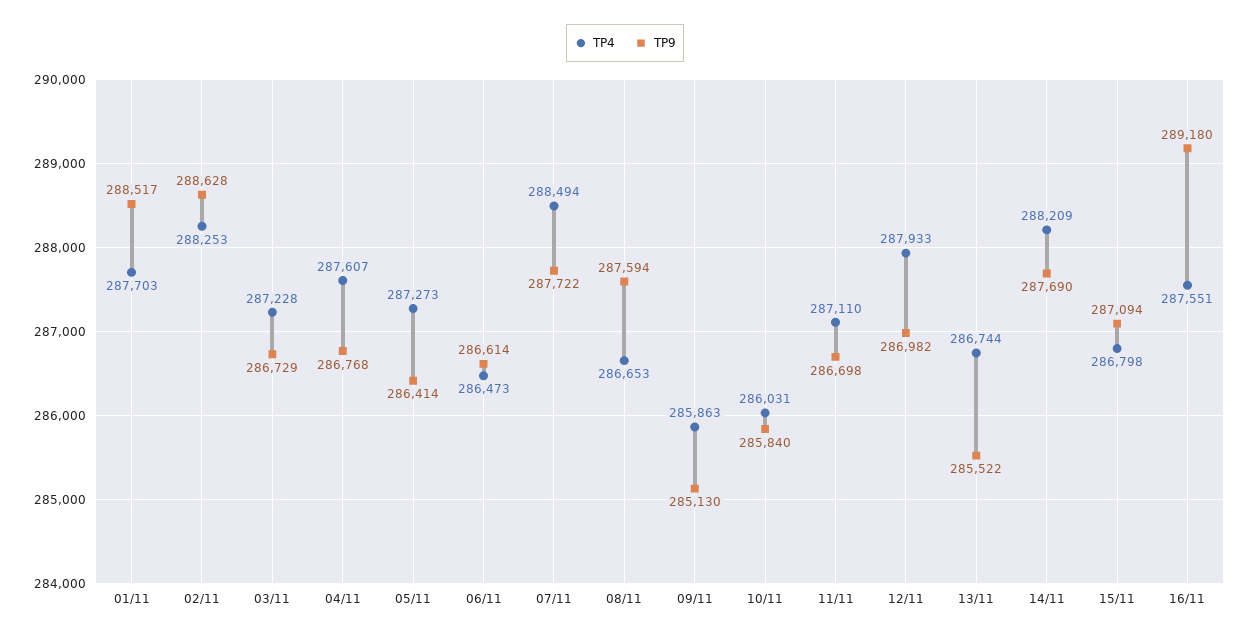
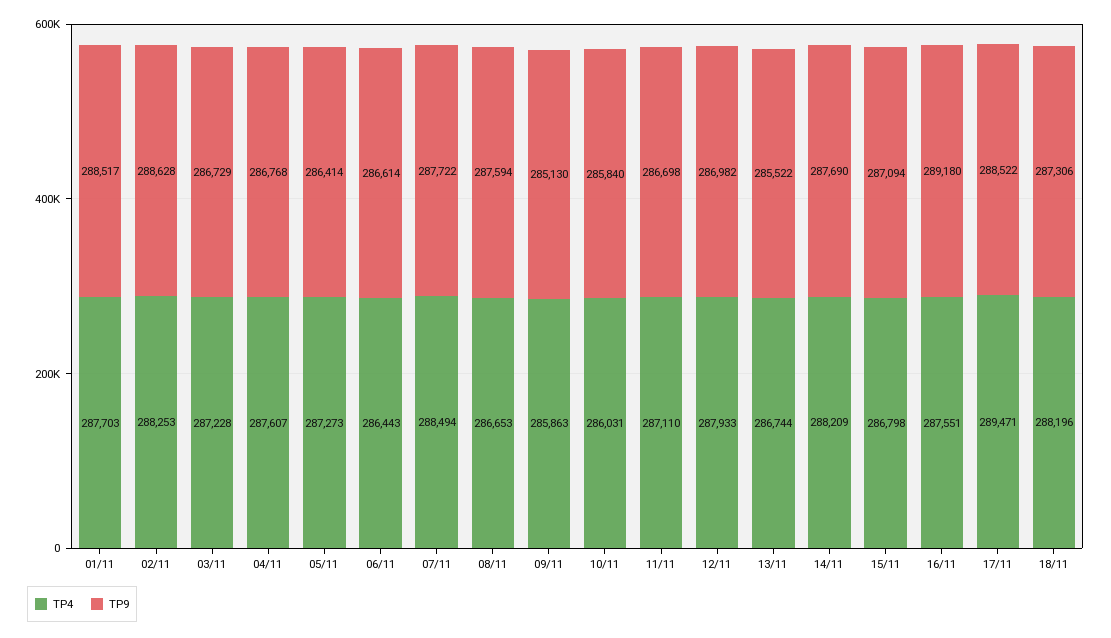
TP4, 06/11: 286473 -> 286443
TP4, 17/11: none -> 289471
TP9, 17/11: none -> 288522
TP4, 18/11: none -> 288196
TP9, 18/11: none -> 287306

